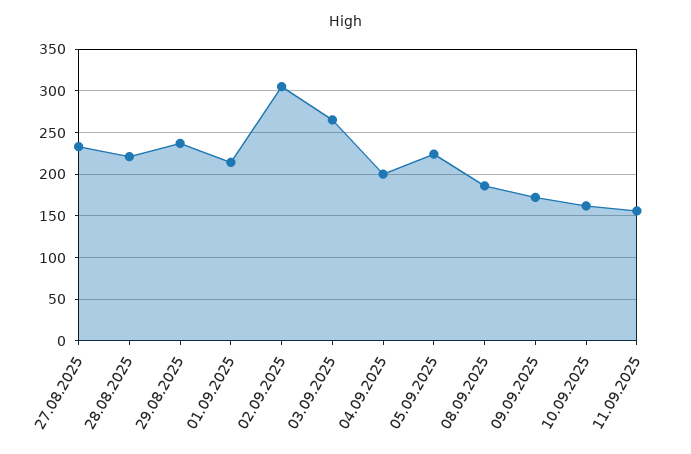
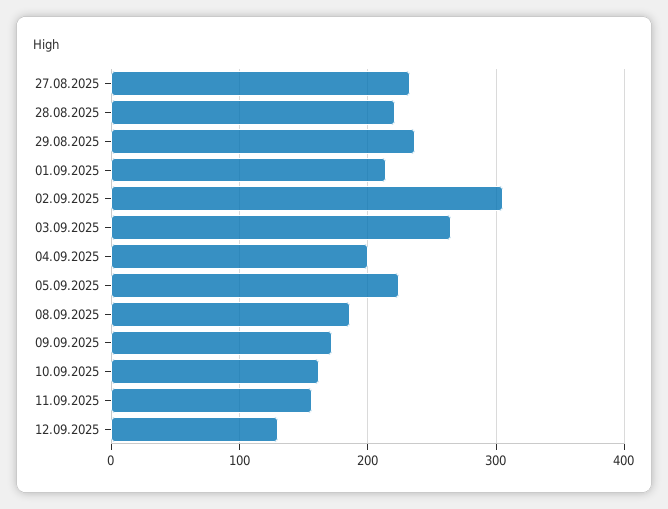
12.09.2025: none -> 130

